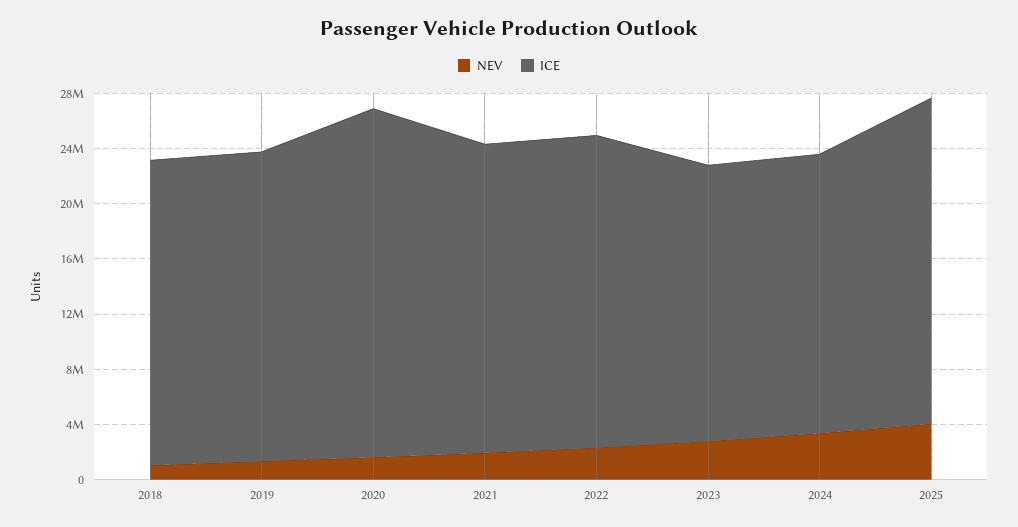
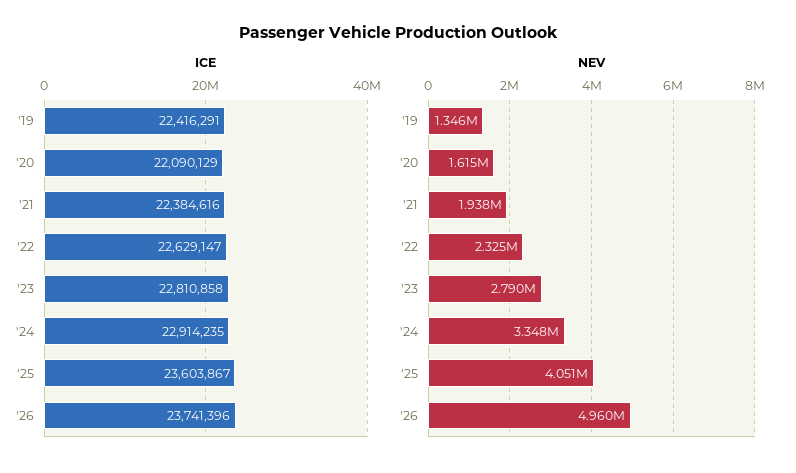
NEV, 2018: 1000000 -> none
ICE, 2018: 22000000 -> none
ICE, 2020: 25000000 -> 22090129
ICE, 2023: 20000000 -> 22810858
ICE, 2024: 20000000 -> 22914235
ICE, '26: none -> 23741396
NEV, '26: none -> 4960000

